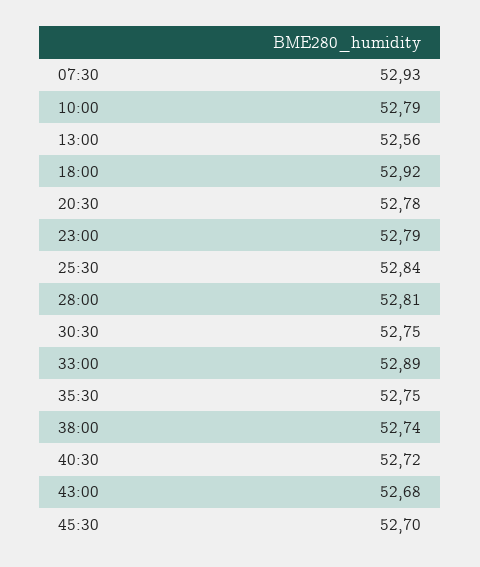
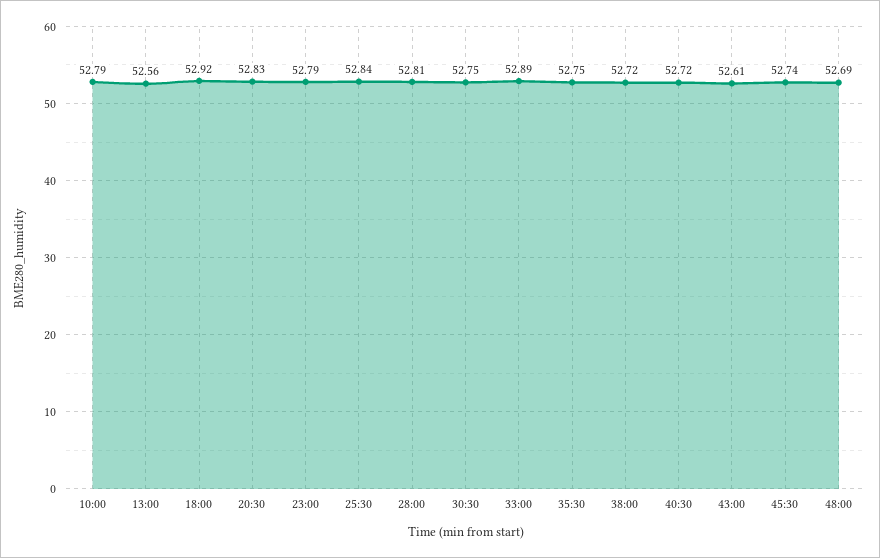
07:30: 52.93 -> none
20:30: 52.78 -> 52.83
38:00: 52.74 -> 52.72
43:00: 52.68 -> 52.61
45:30: 52.7 -> 52.74
48:00: none -> 52.69

